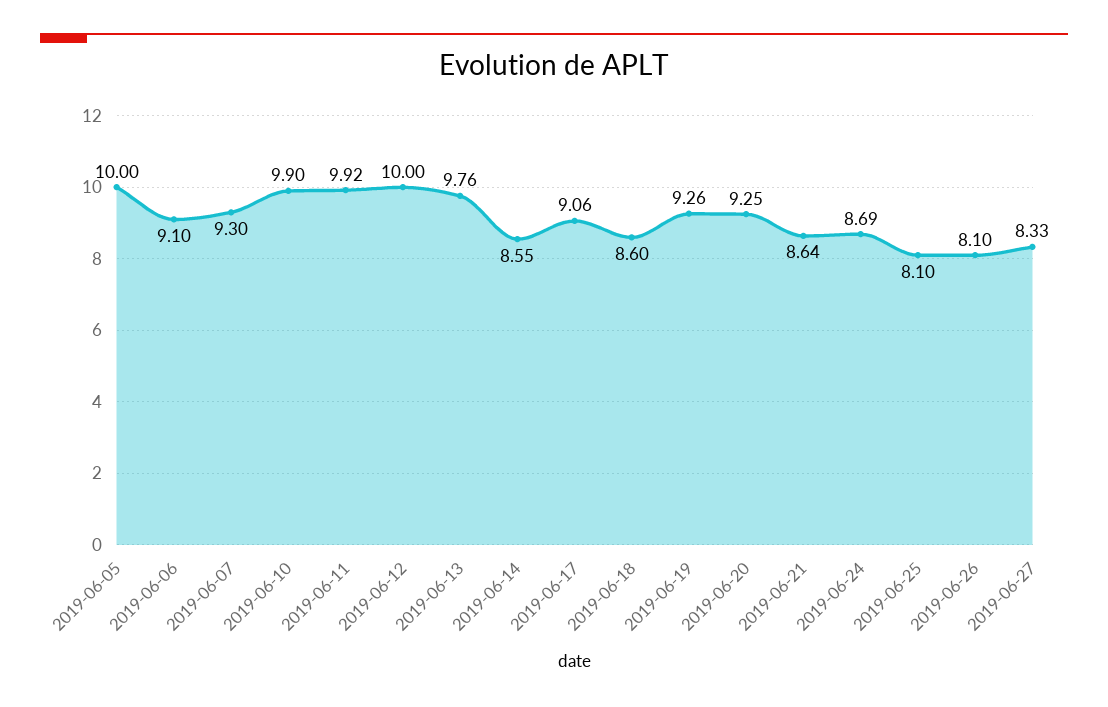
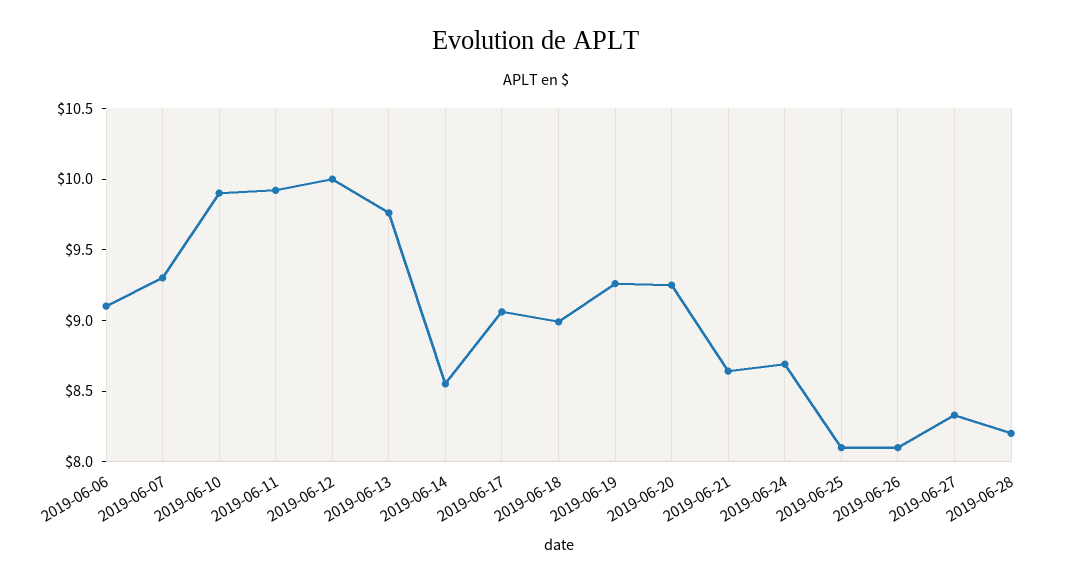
2019-06-05: 10 -> none
2019-06-18: 8.6 -> 9
2019-06-28: none -> 8.2

